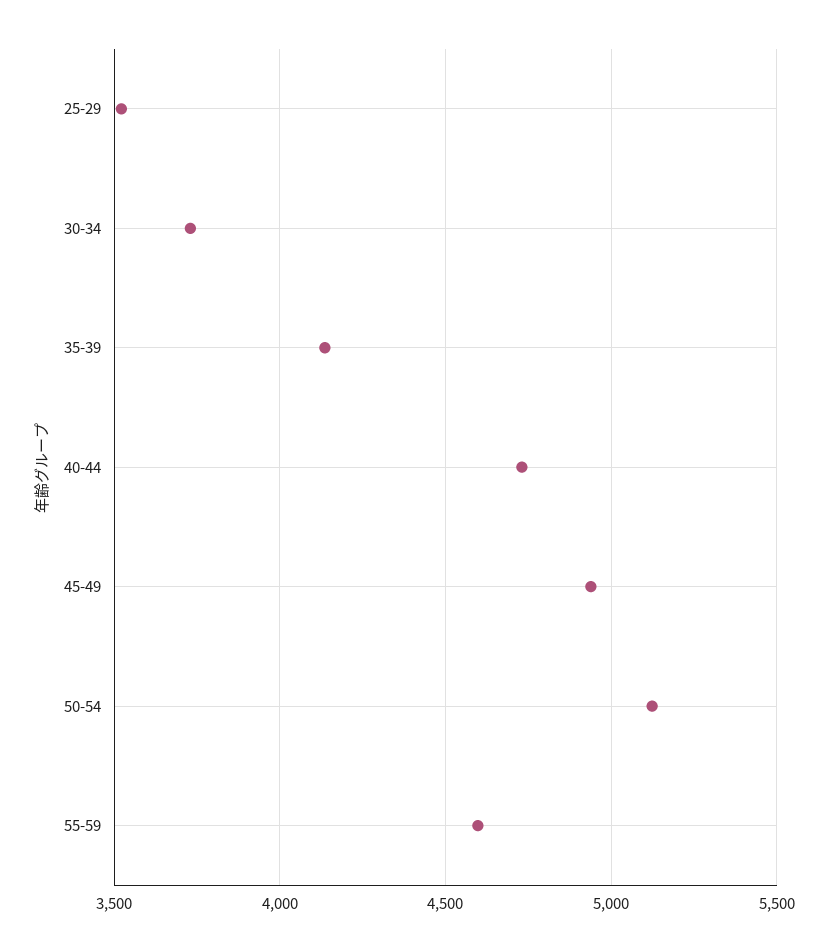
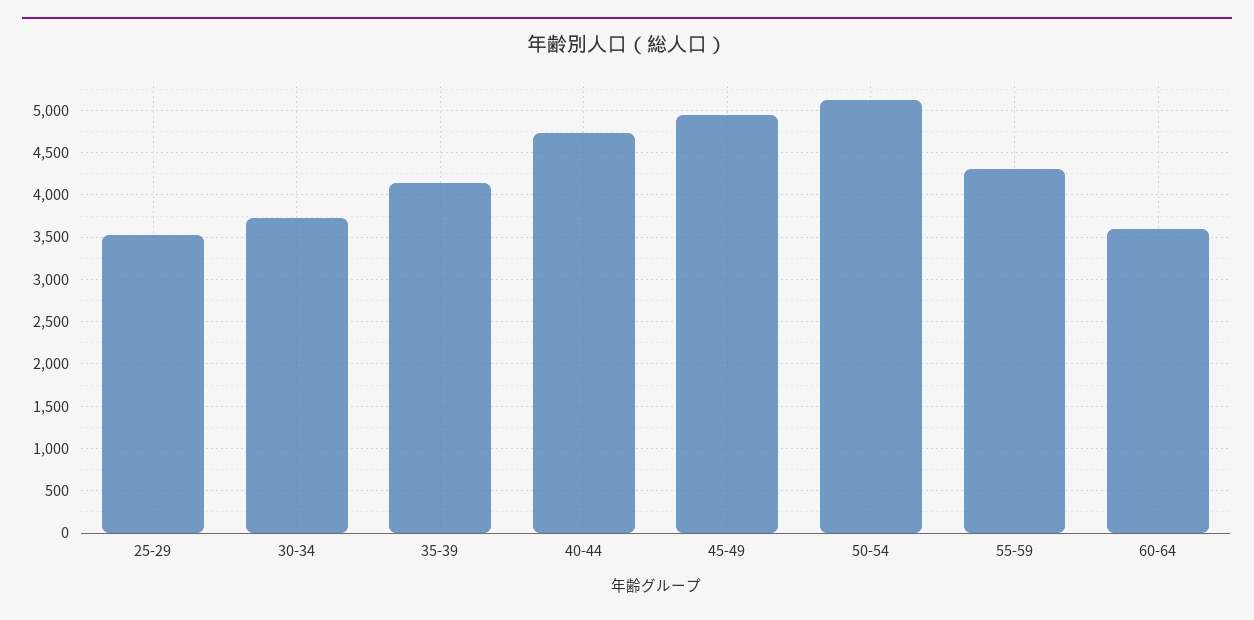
55-59: 4600 -> 4300
60-64: none -> 3600

